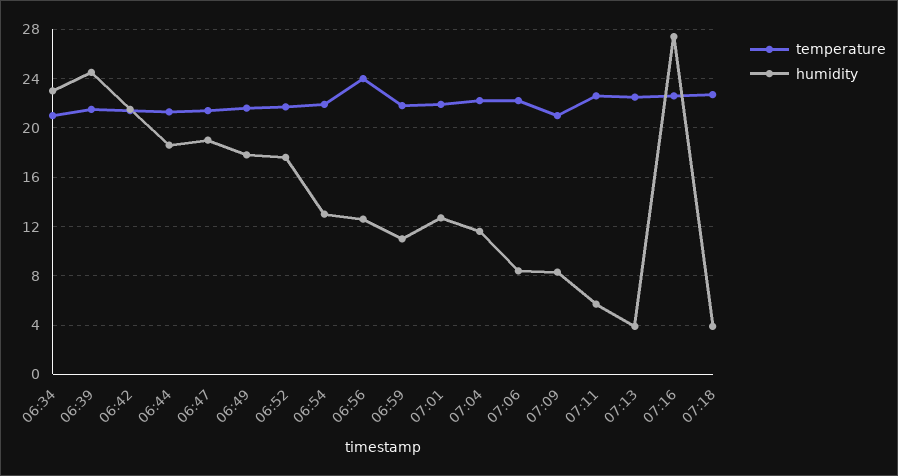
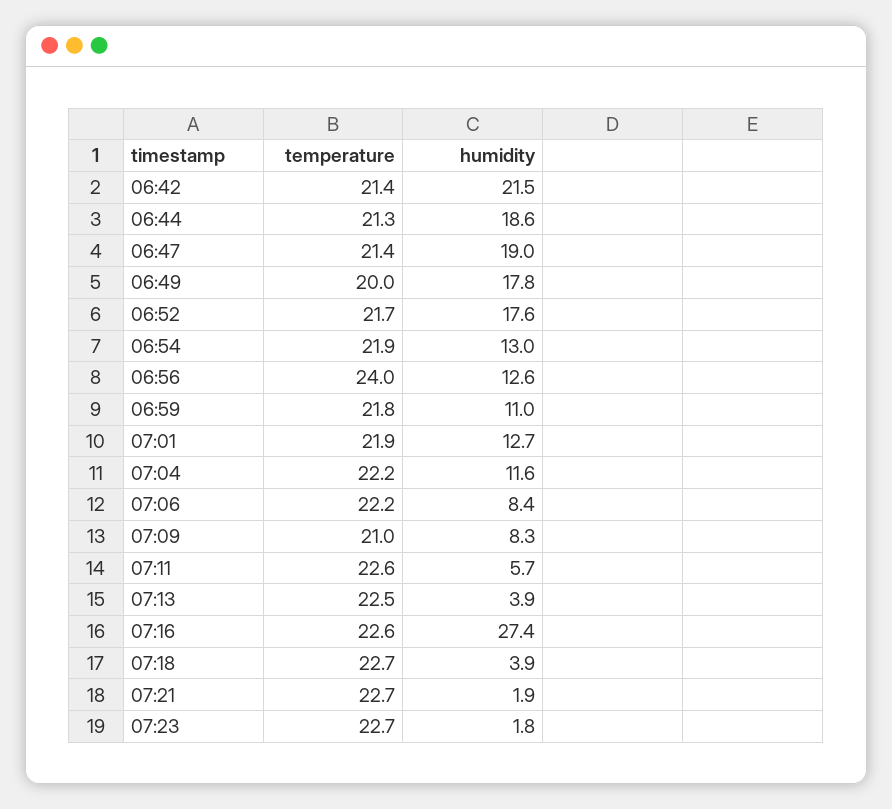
temperature, 06:34: 21 -> none
humidity, 06:34: 23 -> none
temperature, 06:39: 21.5 -> none
humidity, 06:39: 24.5 -> none
temperature, 06:49: 21.5 -> 20
temperature, 07:21: none -> 22.7
humidity, 07:21: none -> 1.9
temperature, 07:23: none -> 22.7
humidity, 07:23: none -> 1.8

